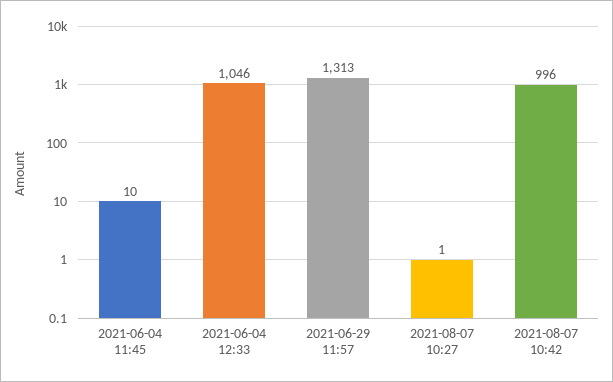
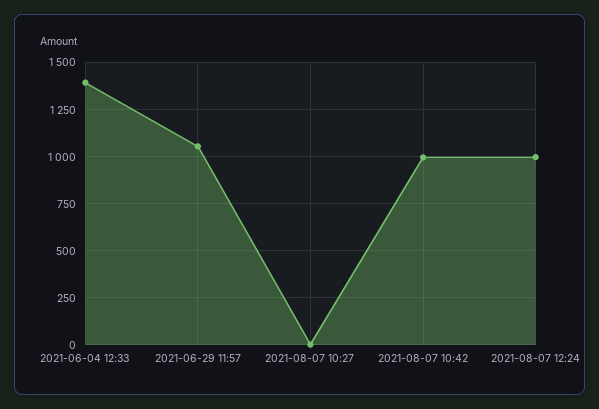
2021-06-04 11:45: 10 -> none
2021-06-04 12:33: 1046 -> 1400
2021-06-29 11:57: 1313 -> 1050
2021-08-07 12:24: none -> 1000

